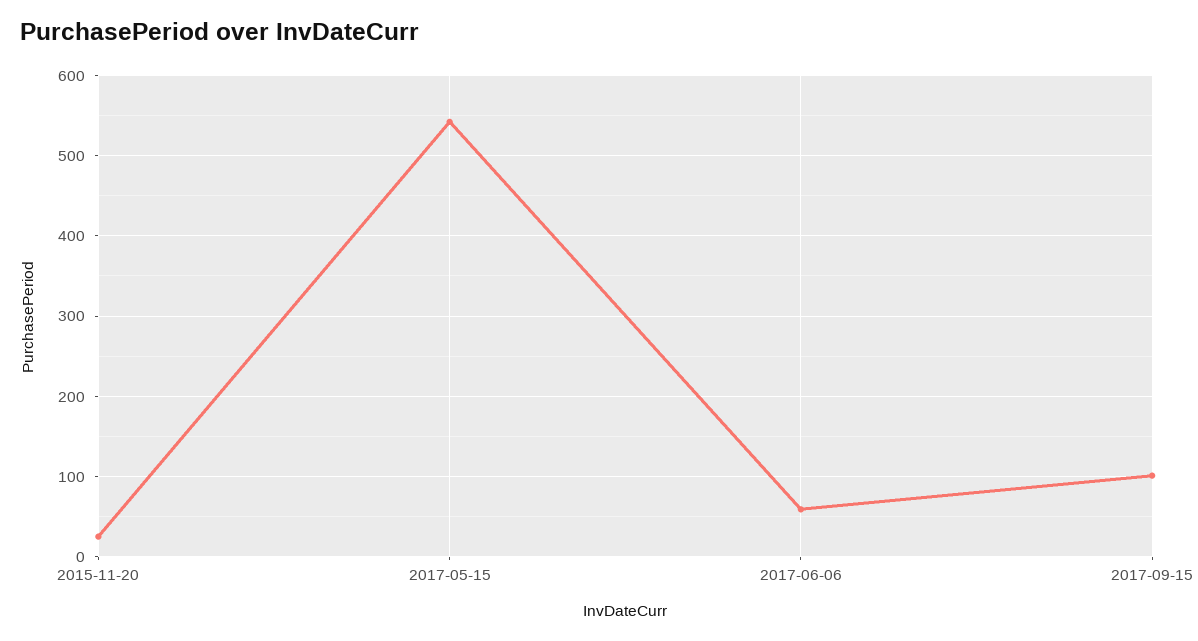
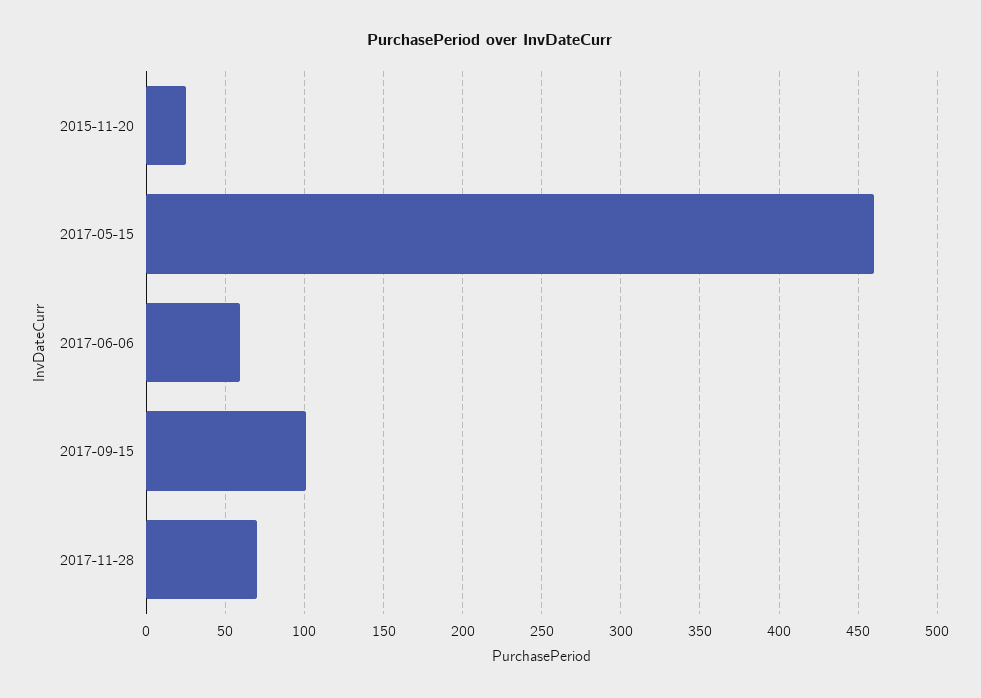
2017-05-15: 540 -> 460
2017-11-28: none -> 70

